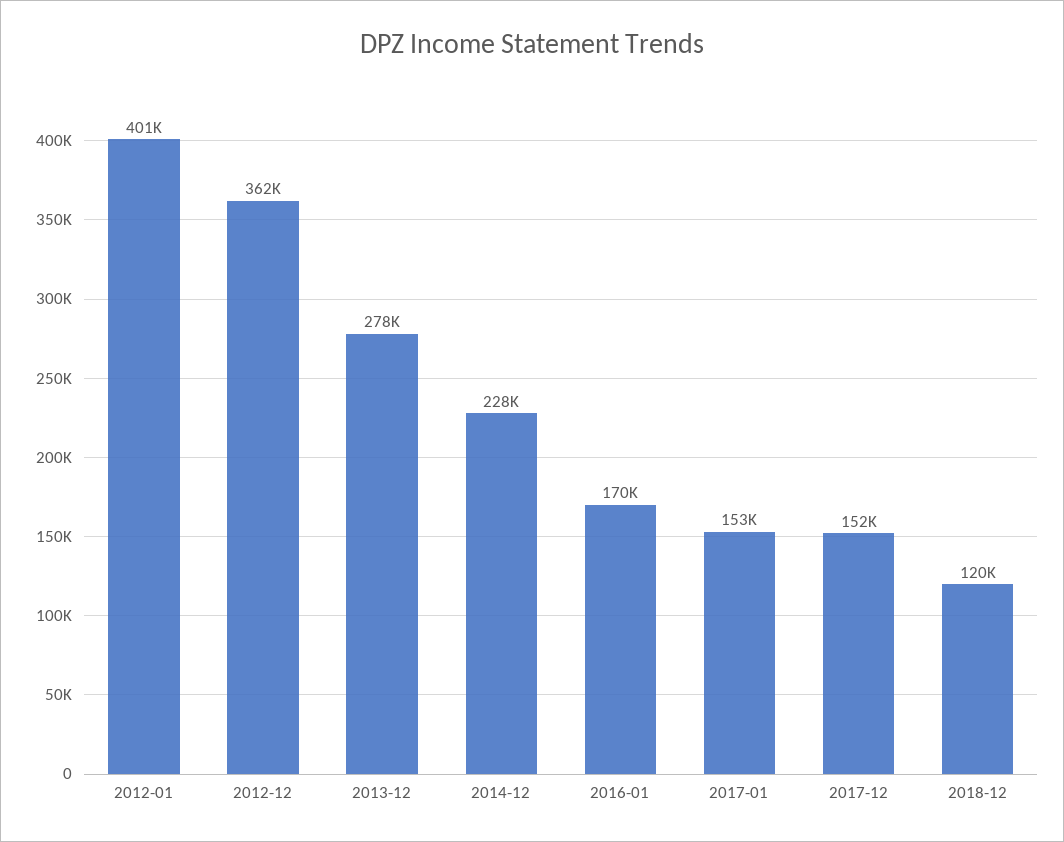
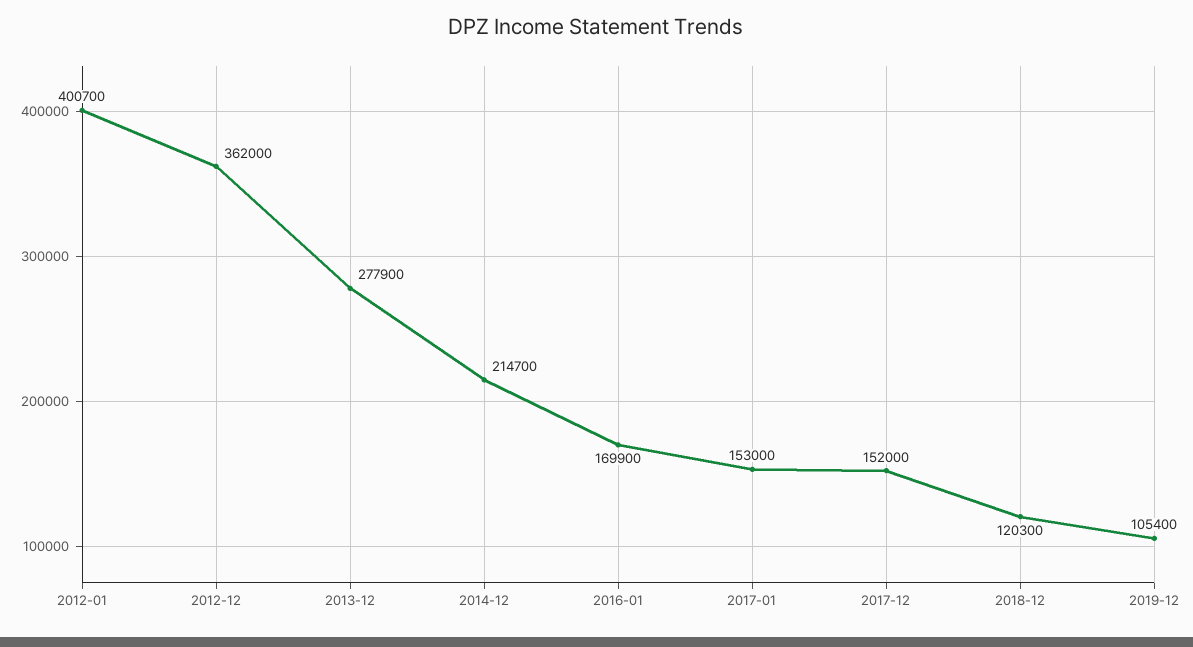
2014-12: 228000 -> 214700
2019-12: none -> 105400

